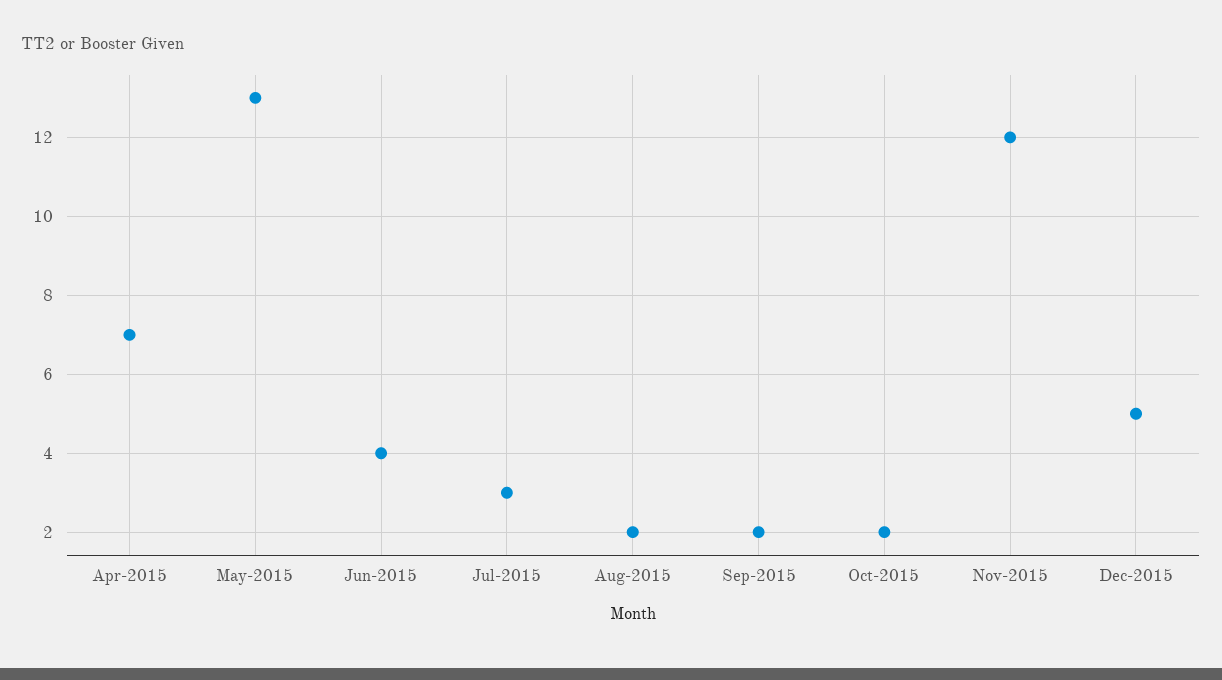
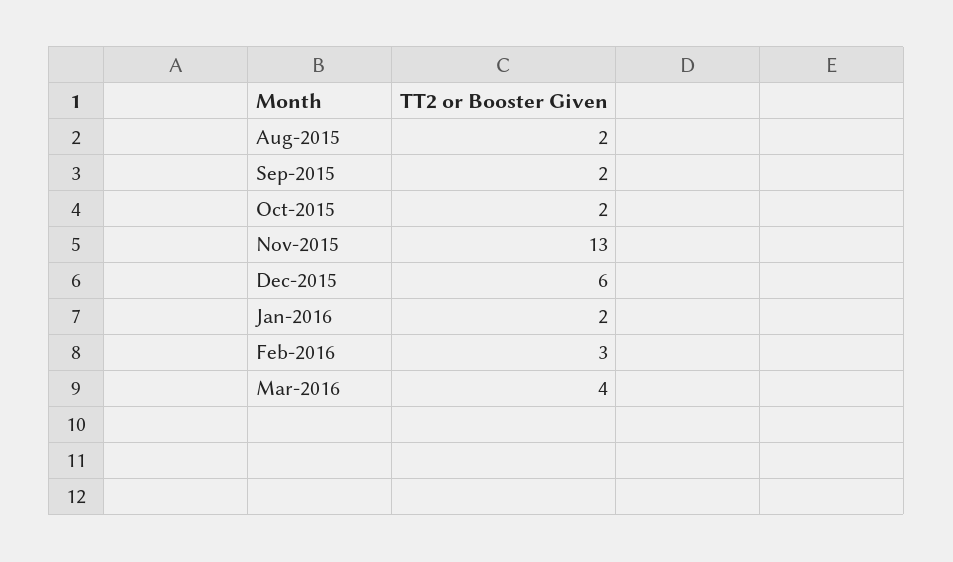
Apr-2015: 7 -> none
May-2015: 13 -> none
Jun-2015: 4 -> none
Jul-2015: 3 -> none
Nov-2015: 12 -> 13
Dec-2015: 5 -> 6
Jan-2016: none -> 2
Feb-2016: none -> 3
Mar-2016: none -> 4

